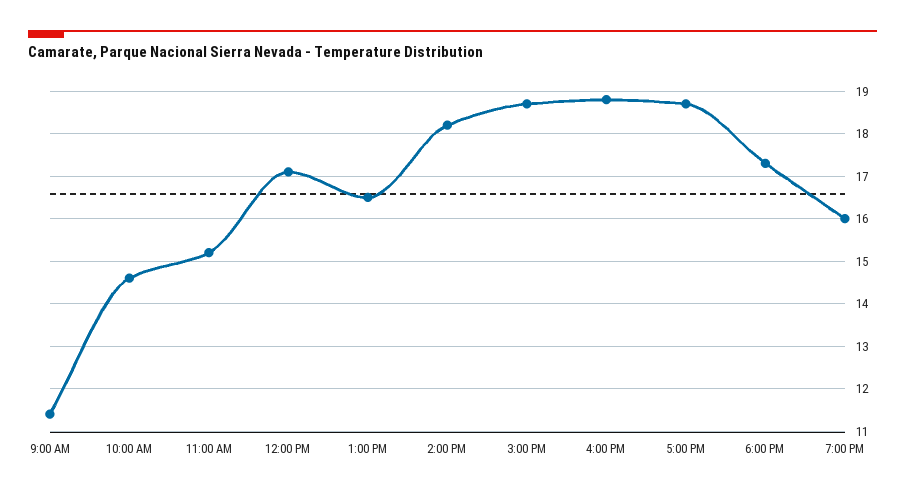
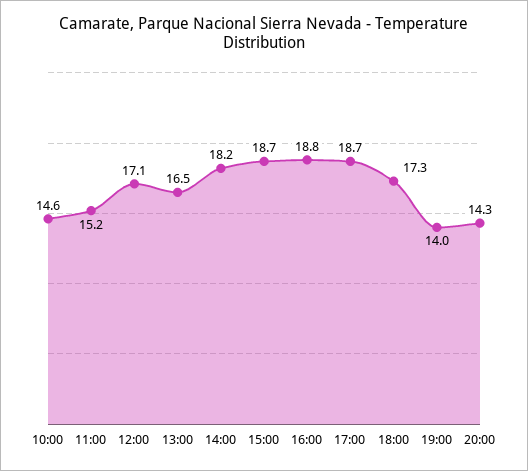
9:00 AM: 11.5 -> none
7:00 PM: 16 -> 14
20:00: none -> 14.3

